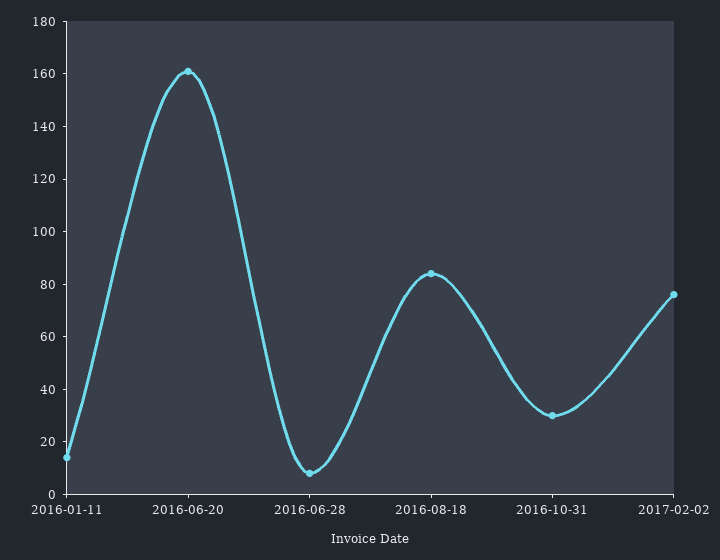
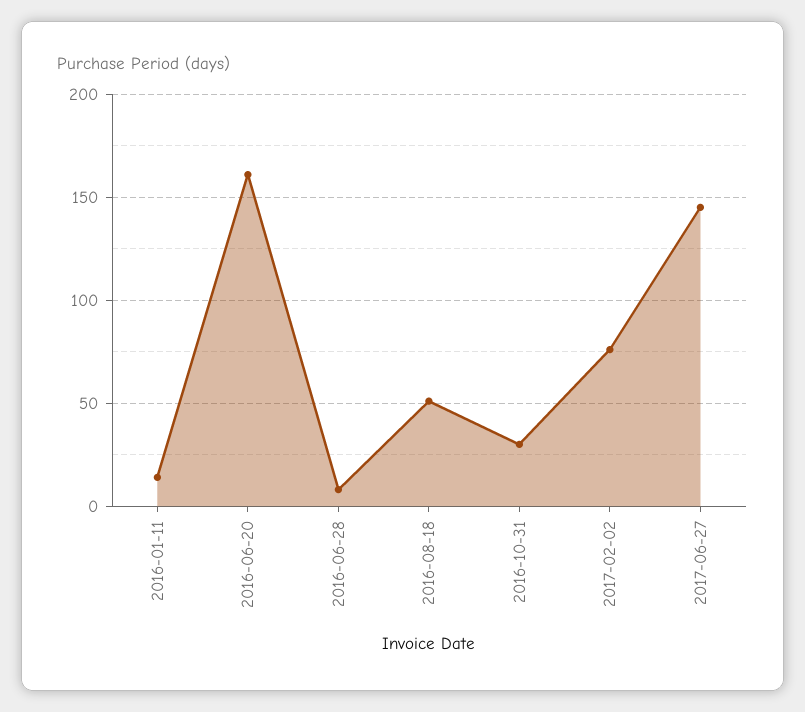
2016-08-18: 85 -> 50
2017-06-27: none -> 145

